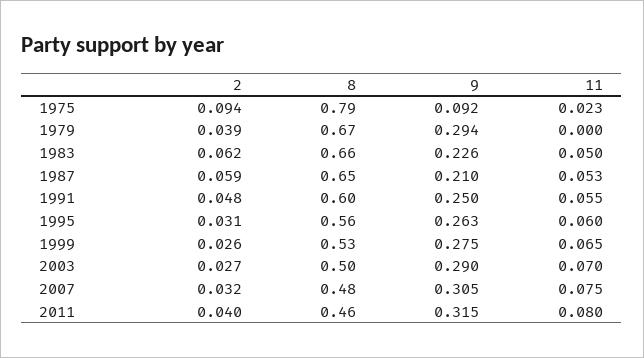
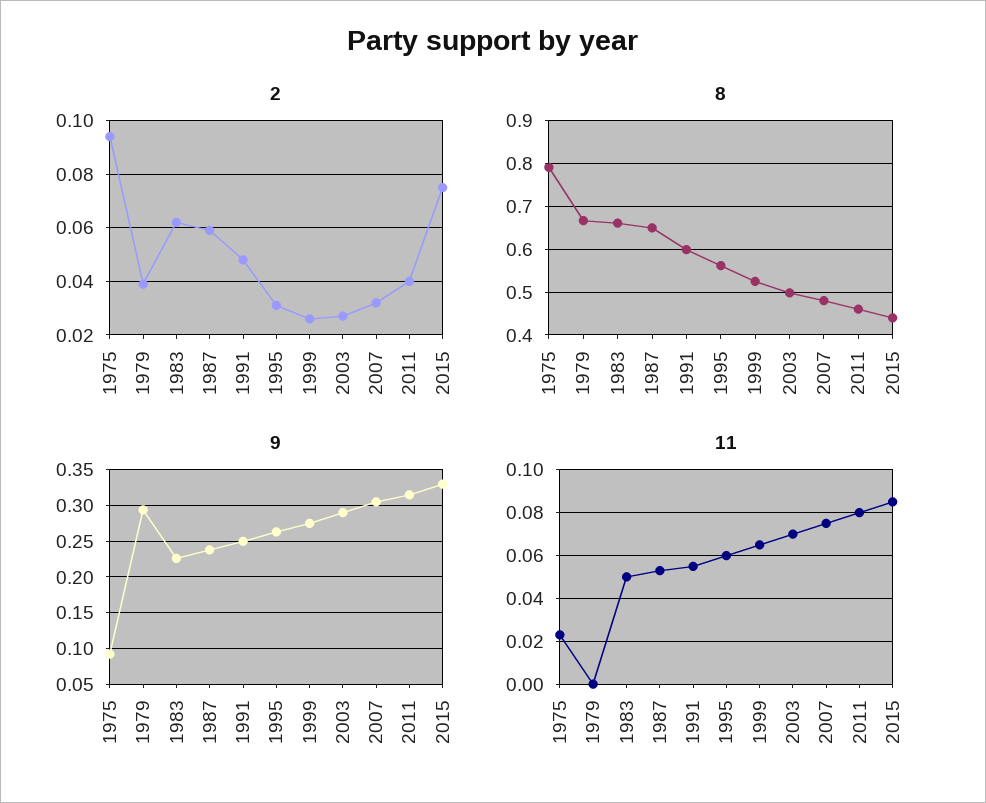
9, 1987: 0.21 -> 0.24
2, 2015: none -> 0.075
8, 2015: none -> 0.44
9, 2015: none -> 0.33
11, 2015: none -> 0.085

